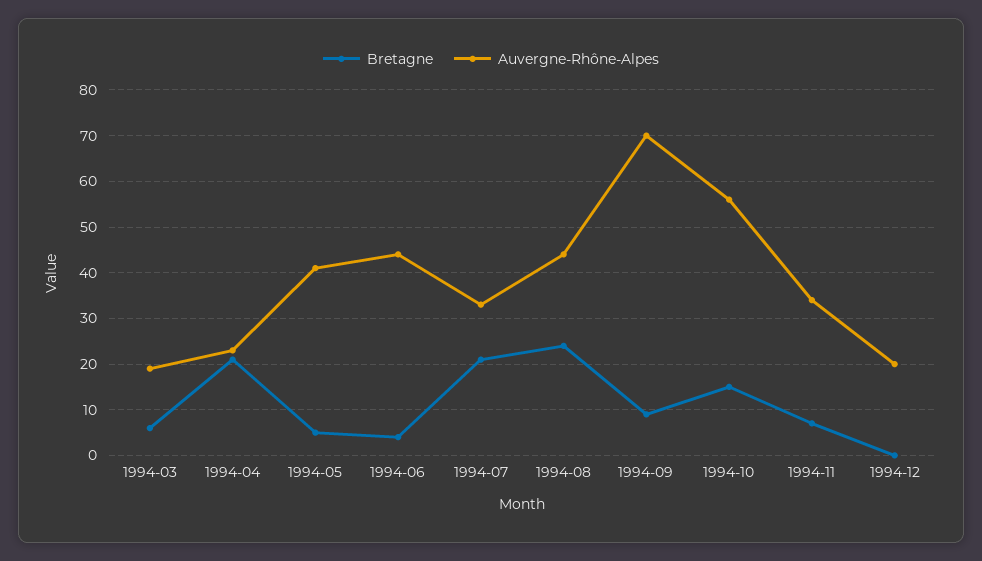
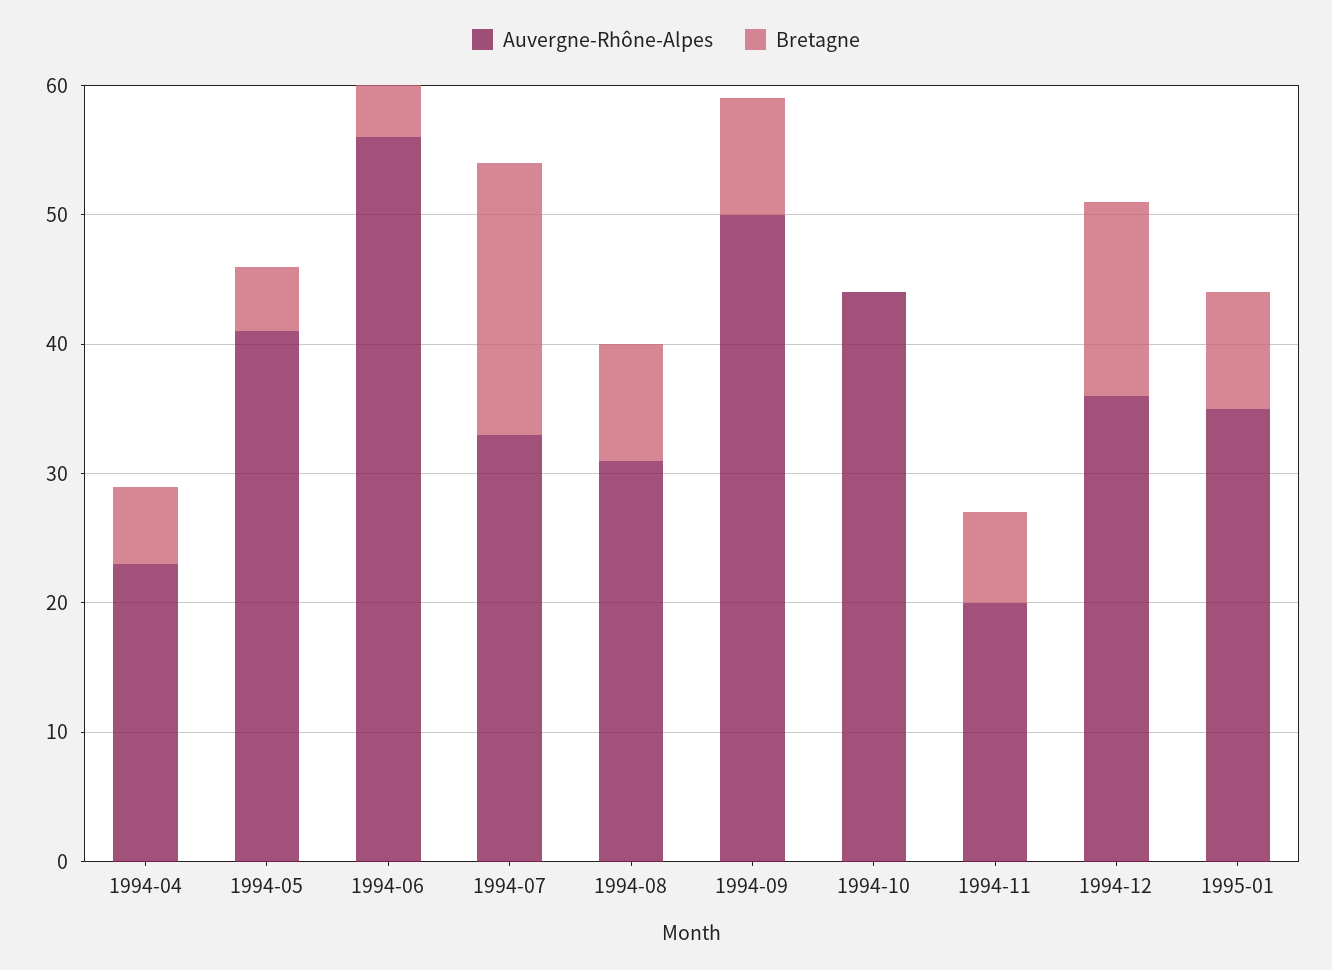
Bretagne, 1994-03: 5 -> none
Auvergne-Rhône-Alpes, 1994-03: 20 -> none
Bretagne, 1994-04: 20 -> 6
Auvergne-Rhône-Alpes, 1994-06: 45 -> 56
Bretagne, 1994-08: 25 -> 9
Auvergne-Rhône-Alpes, 1994-08: 45 -> 31
Auvergne-Rhône-Alpes, 1994-09: 70 -> 50
Bretagne, 1994-10: 15 -> 0
Auvergne-Rhône-Alpes, 1994-10: 55 -> 44
Auvergne-Rhône-Alpes, 1994-11: 35 -> 20
Bretagne, 1994-12: 0 -> 15
Auvergne-Rhône-Alpes, 1994-12: 20 -> 36
Auvergne-Rhône-Alpes, 1995-01: none -> 35
Bretagne, 1995-01: none -> 9

